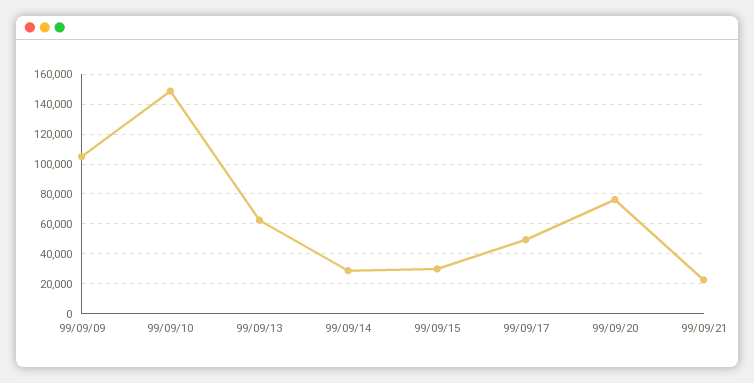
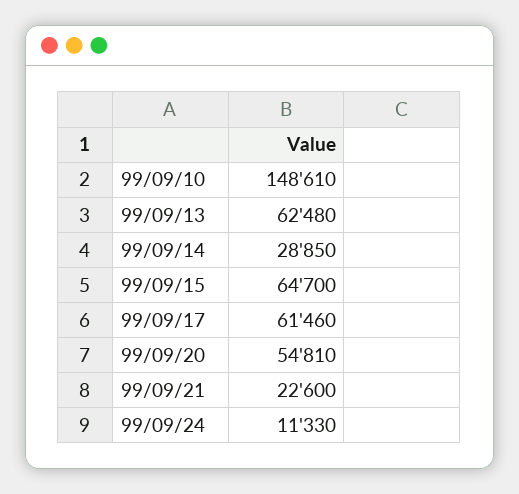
99/09/09: 105000 -> none
99/09/15: 30000 -> 64700
99/09/17: 50000 -> 61460
99/09/20: 75000 -> 54810
99/09/24: none -> 11330

